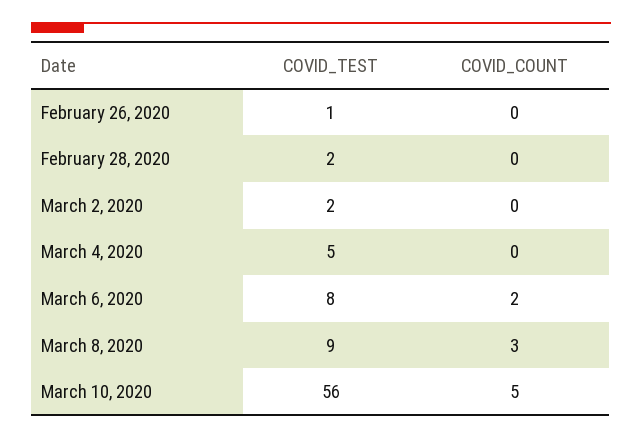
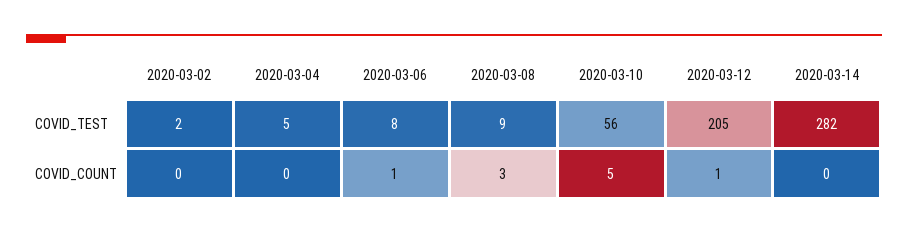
COVID_TEST, February 26, 2020: 1 -> none
COVID_COUNT, February 26, 2020: 0 -> none
COVID_TEST, February 28, 2020: 2 -> none
COVID_COUNT, February 28, 2020: 0 -> none
COVID_COUNT, March 6, 2020: 2 -> 1
COVID_TEST, 2020-03-12: none -> 205
COVID_TEST, 2020-03-14: none -> 282
COVID_COUNT, 2020-03-12: none -> 1
COVID_COUNT, 2020-03-14: none -> 0

